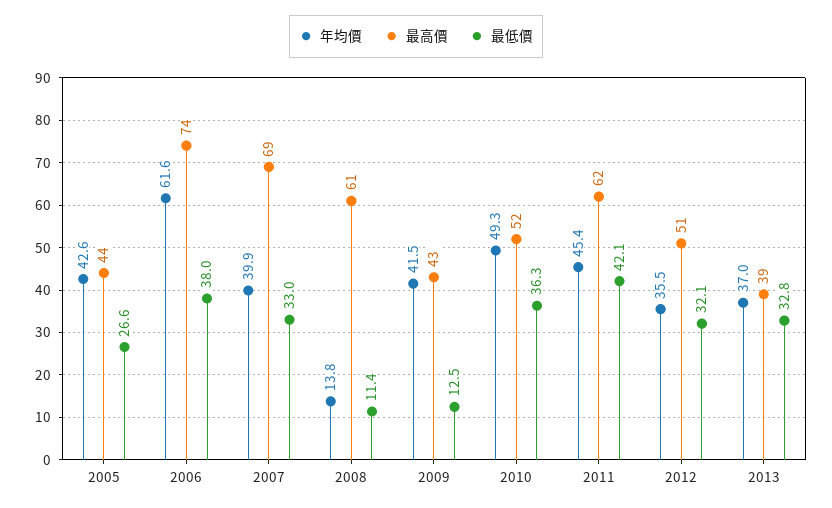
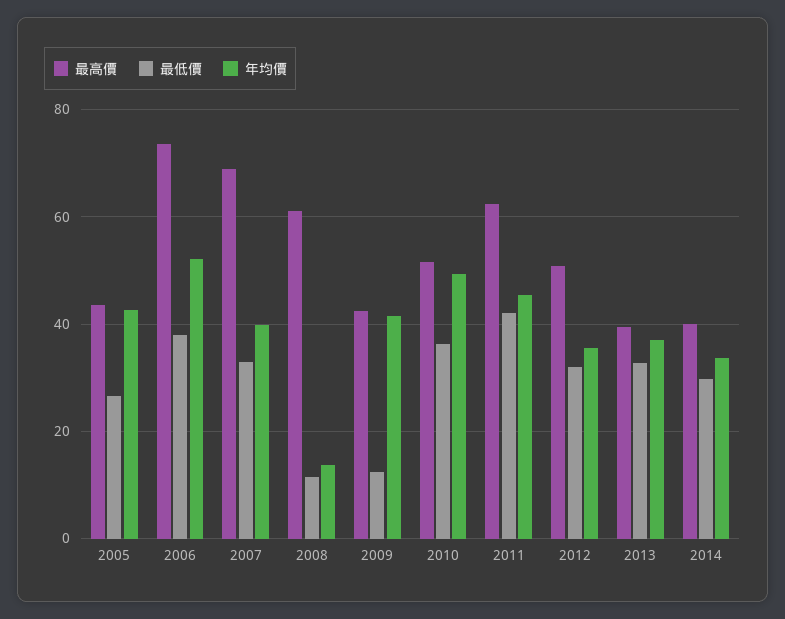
年均價, 2006: 61.6 -> 52
最高價, 2014: none -> 40
最低價, 2014: none -> 30
年均價, 2014: none -> 34

